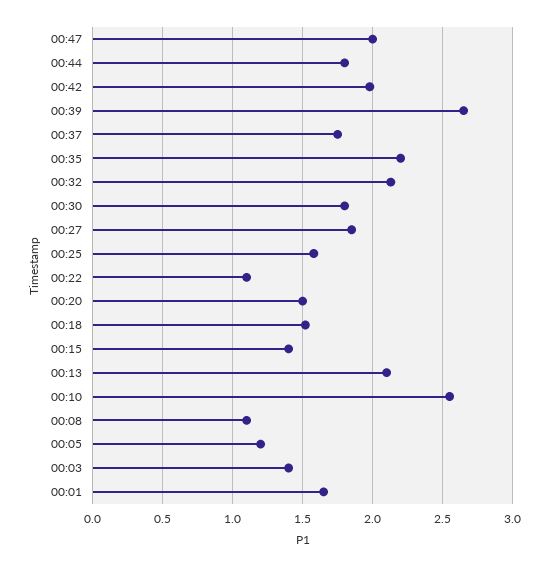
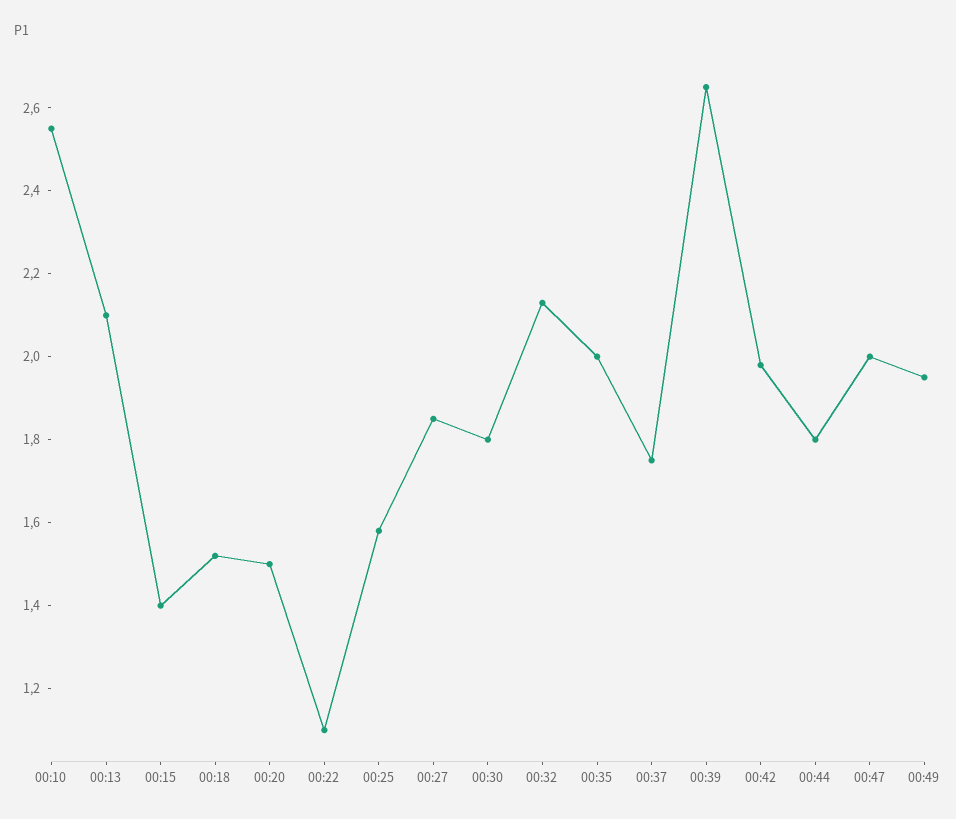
00:35: 2.2 -> 2
00:08: 1.1 -> none
00:05: 1.2 -> none
00:03: 1.4 -> none
00:01: 1.65 -> none
00:49: none -> 1.95

